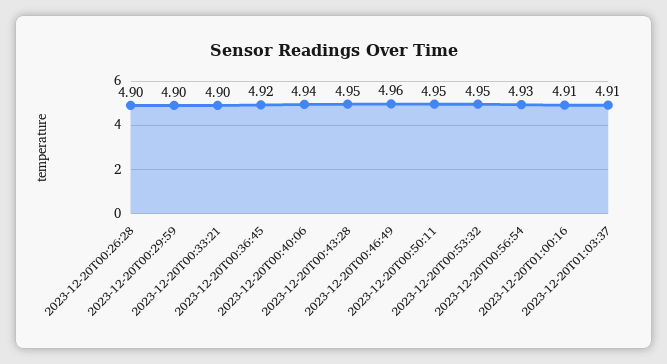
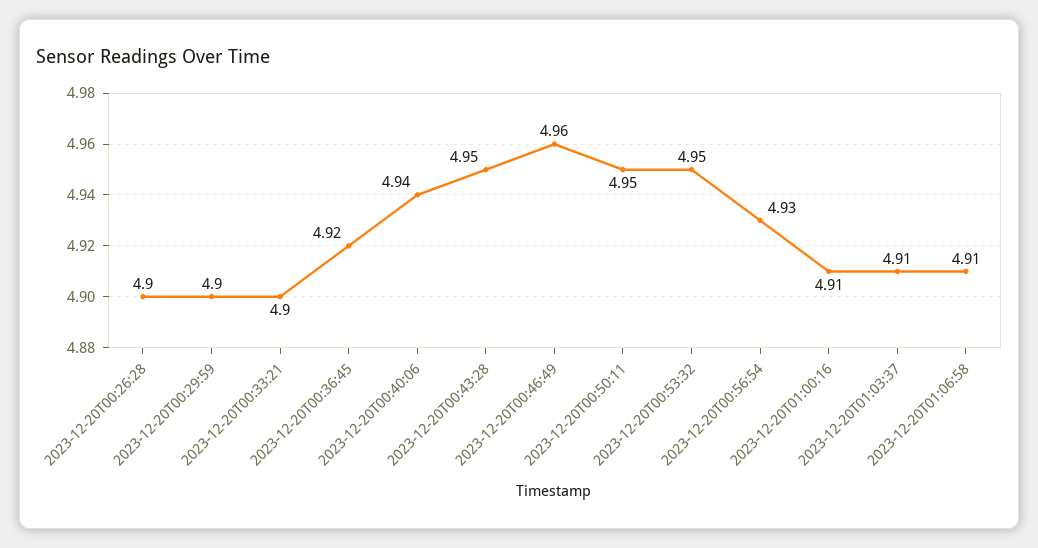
2023-12-20T01:06:58: none -> 4.91

